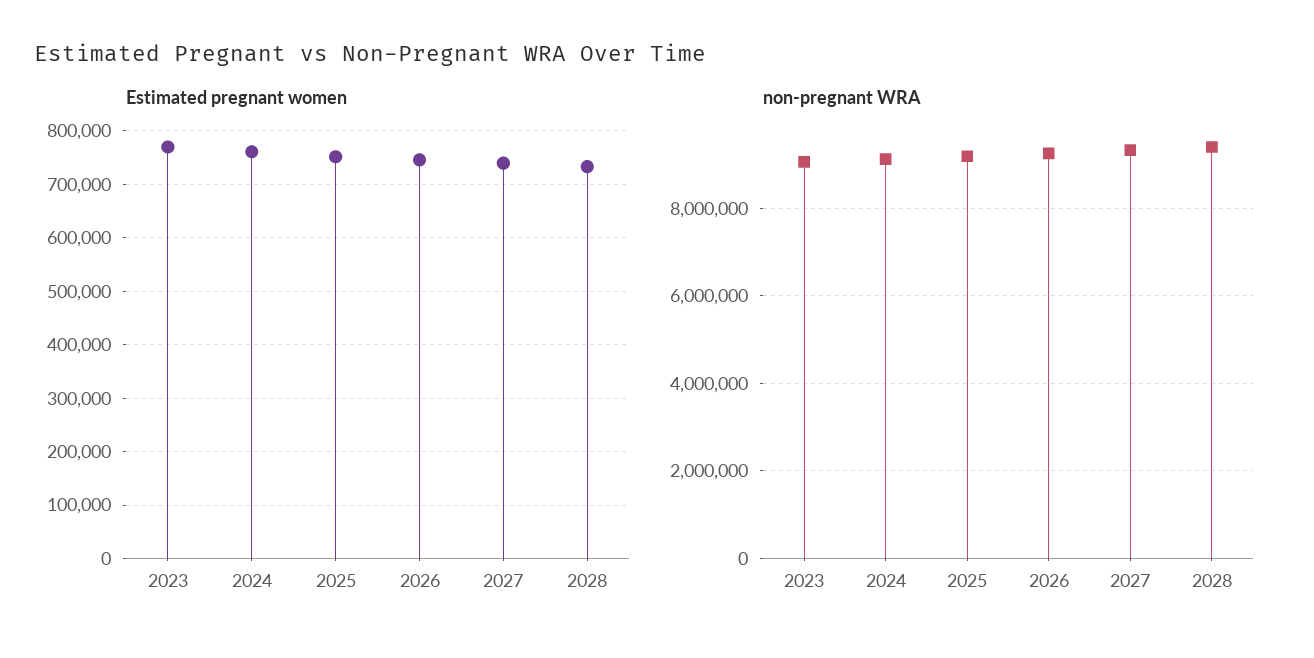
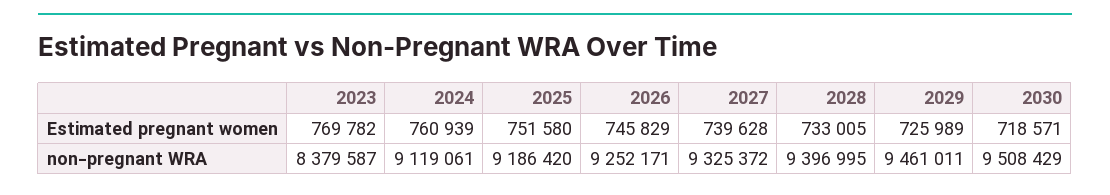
non-pregnant WRA, 2023: 9000000 -> 8379587
Estimated pregnant women, 2029: none -> 725989
Estimated pregnant women, 2030: none -> 718571
non-pregnant WRA, 2029: none -> 9461011
non-pregnant WRA, 2030: none -> 9508429

